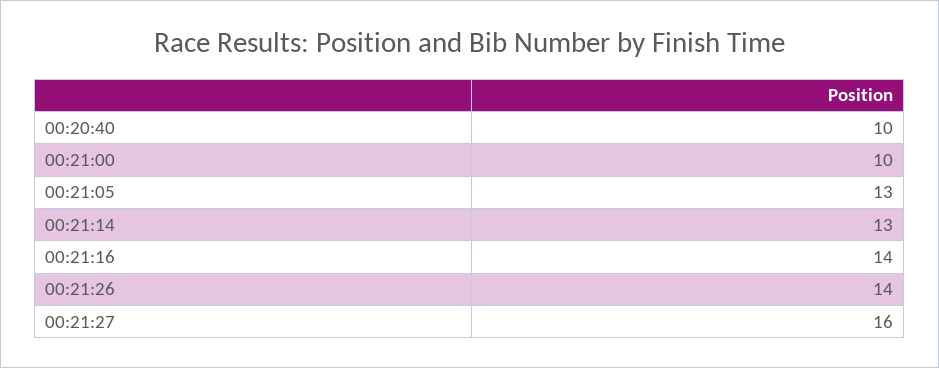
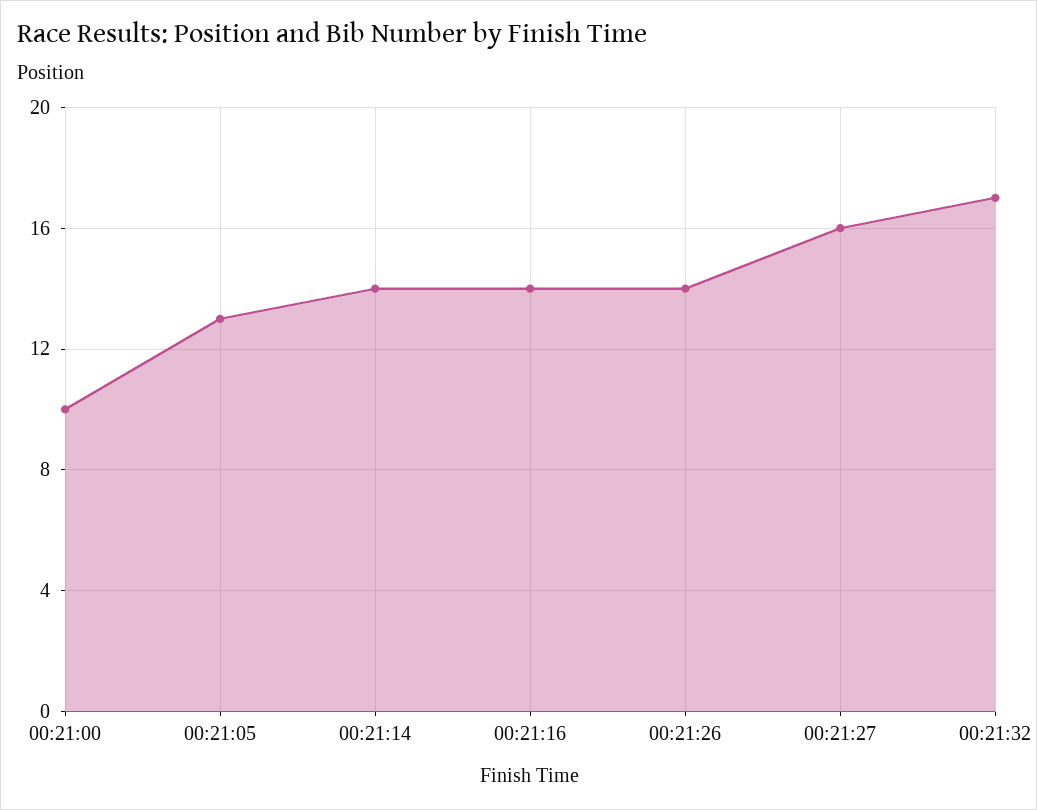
00:20:40: 10 -> none
00:21:14: 13 -> 14
00:21:32: none -> 17

